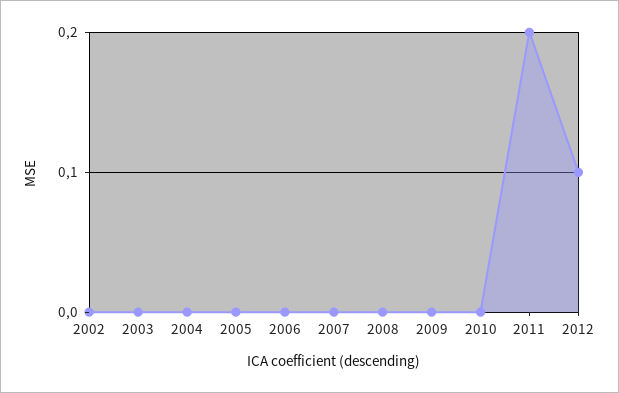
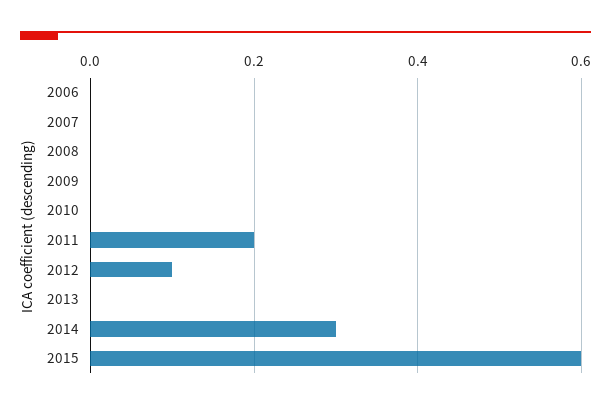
2002: 0 -> none
2003: 0 -> none
2004: 0 -> none
2005: 0 -> none
2013: none -> 0
2014: none -> 0.3
2015: none -> 0.6

